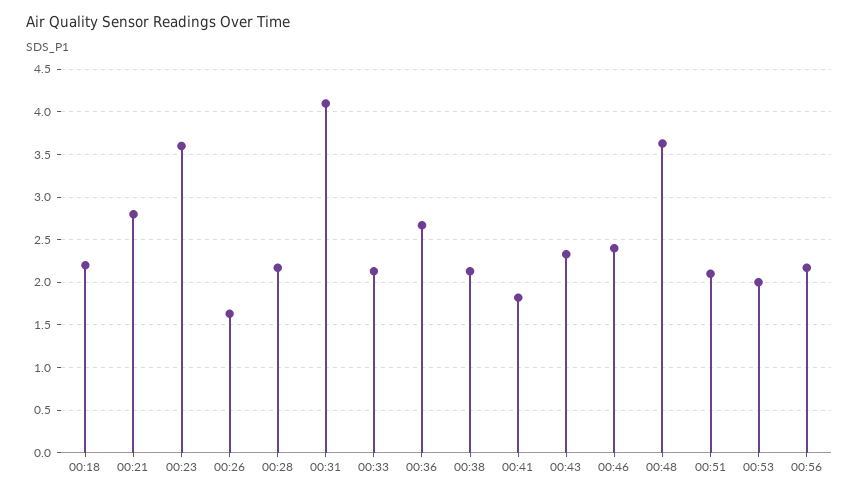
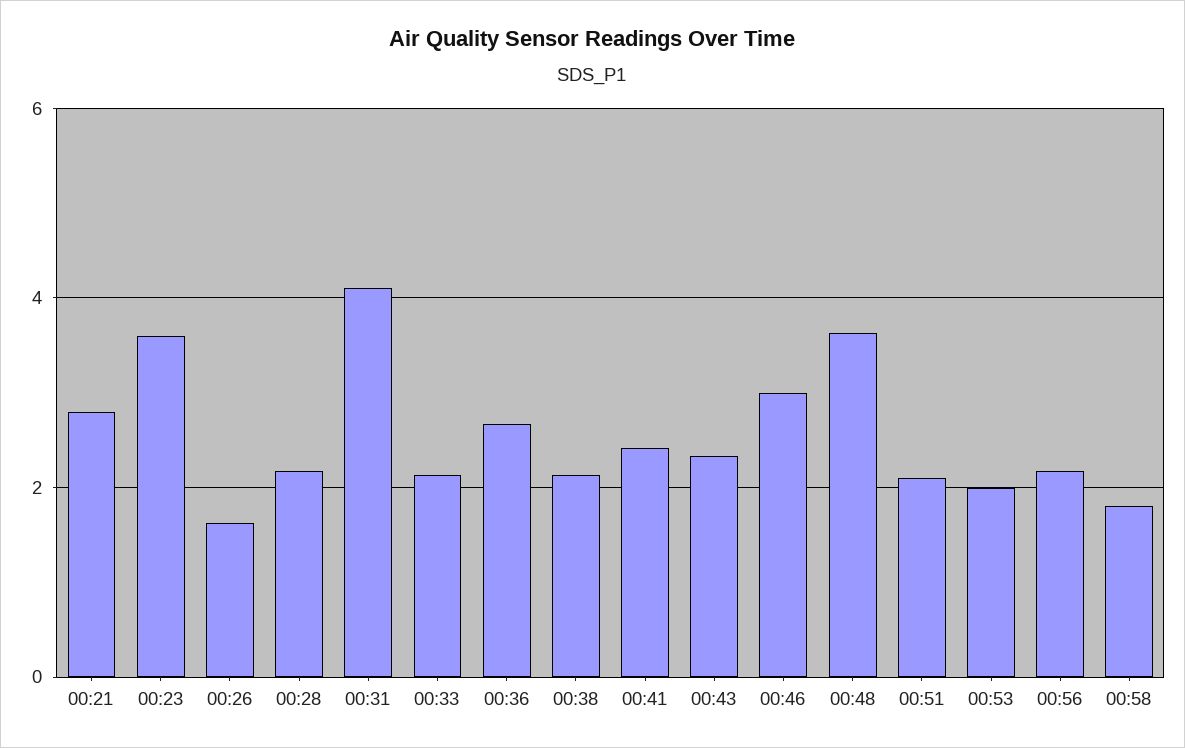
00:18: 2.2 -> none
00:41: 1.8 -> 2.4
00:46: 2.4 -> 3
00:58: none -> 1.8

